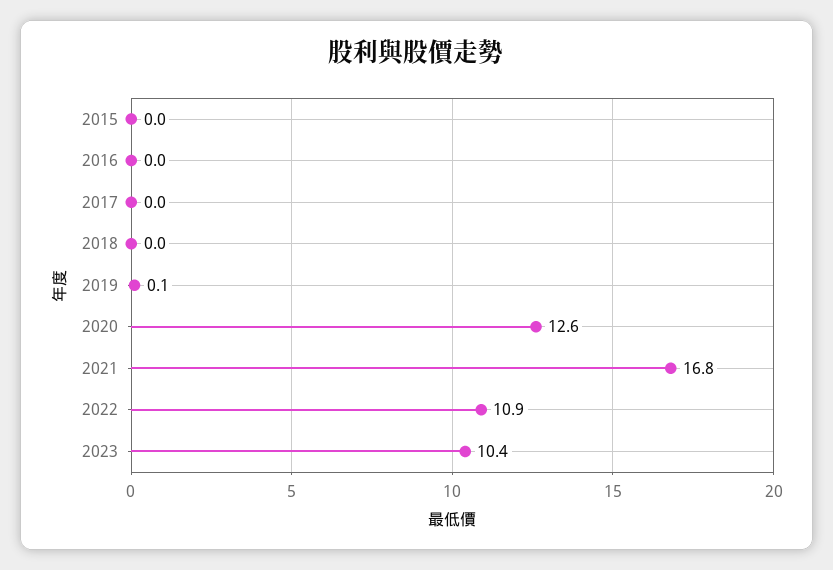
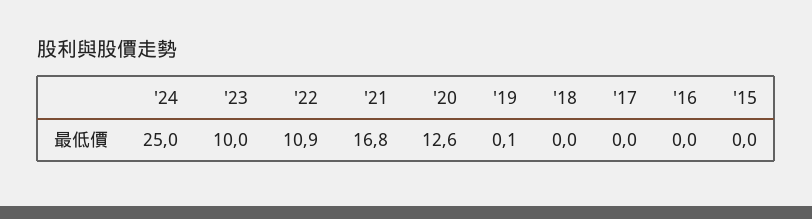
2023: 10.4 -> 10
'24: none -> 25

